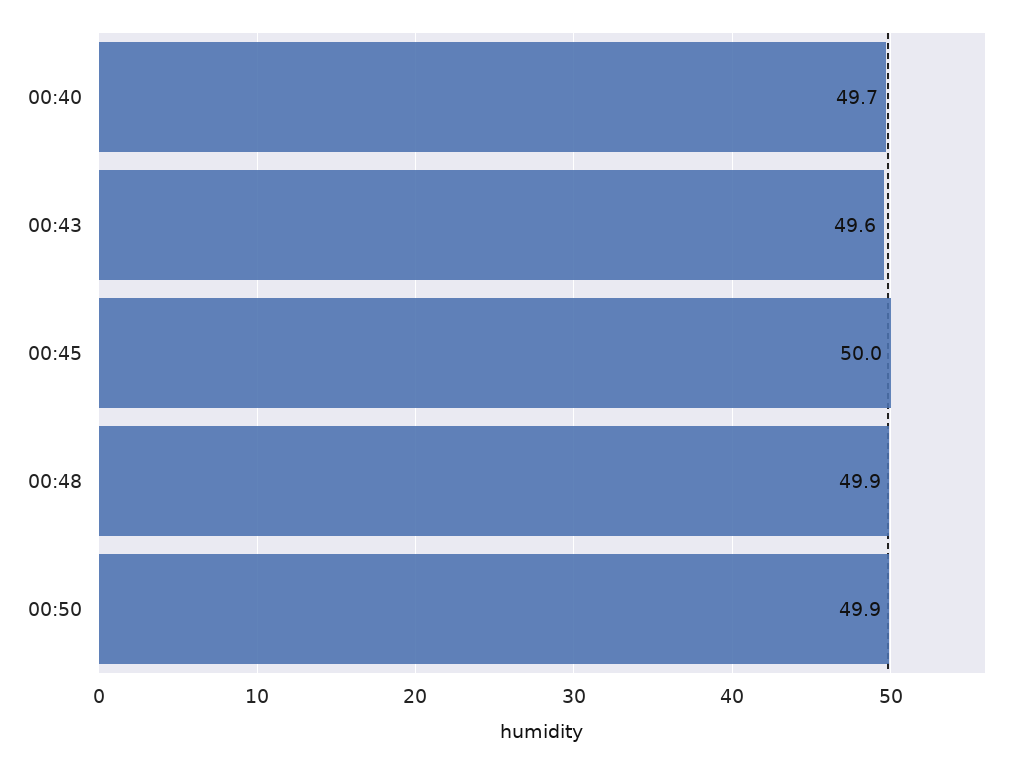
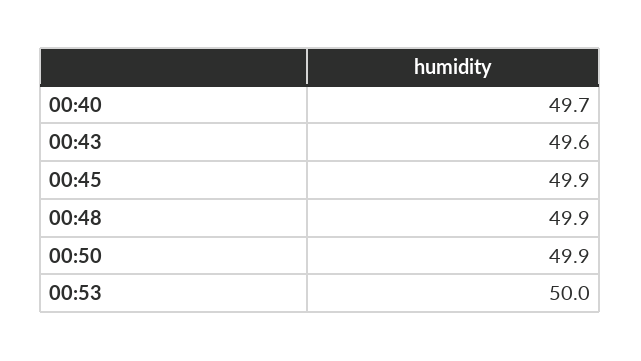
00:45: 50 -> 49.9
00:53: none -> 50

